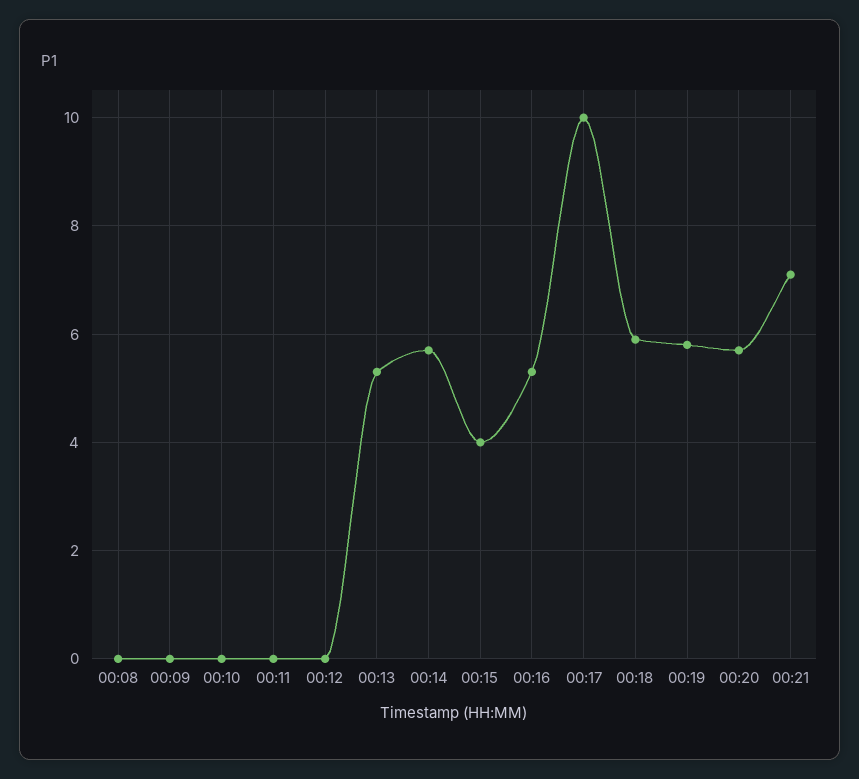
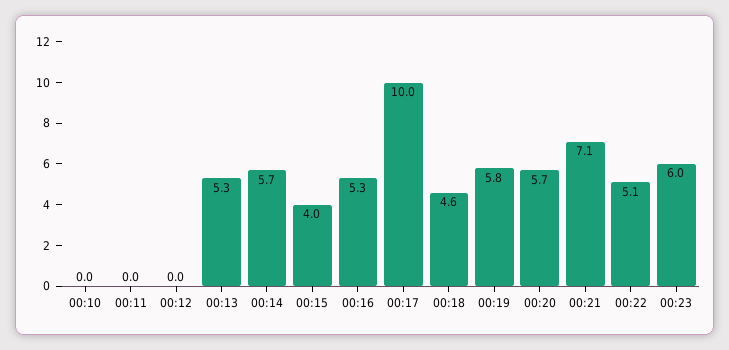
00:08: 0 -> none
00:09: 0 -> none
00:18: 6 -> 4.6
00:22: none -> 5.1
00:23: none -> 6

